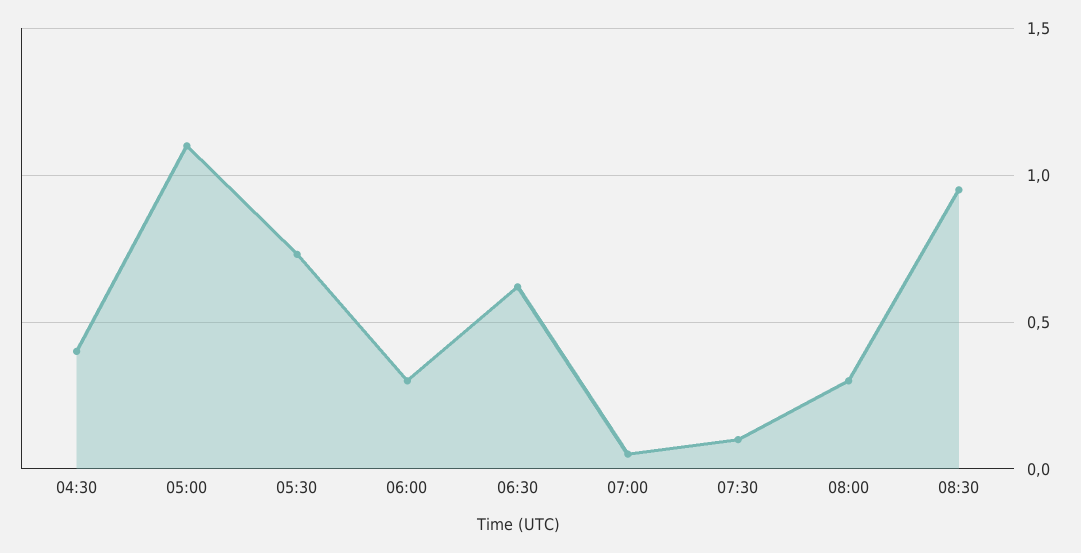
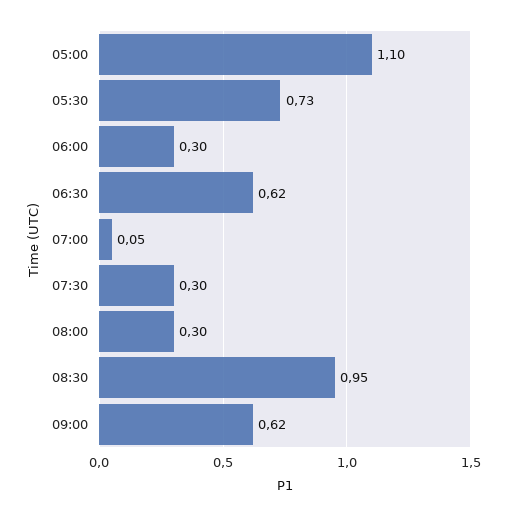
04:30: 0.4 -> none
07:30: 0.1 -> 0.3
09:00: none -> 0.62

